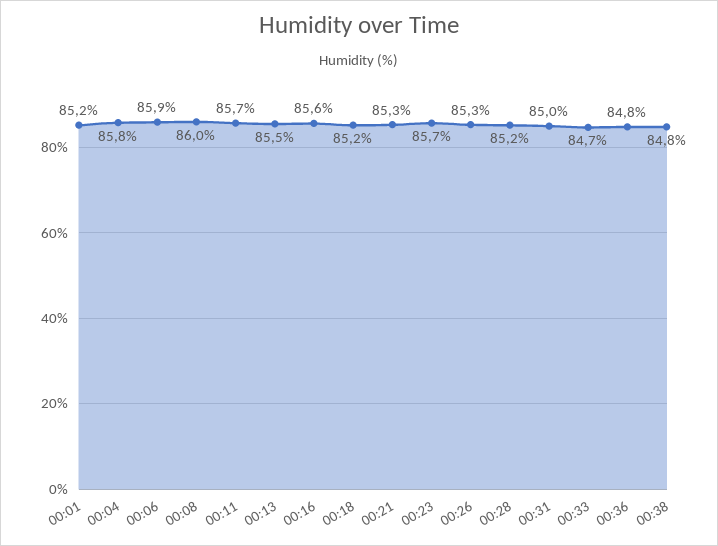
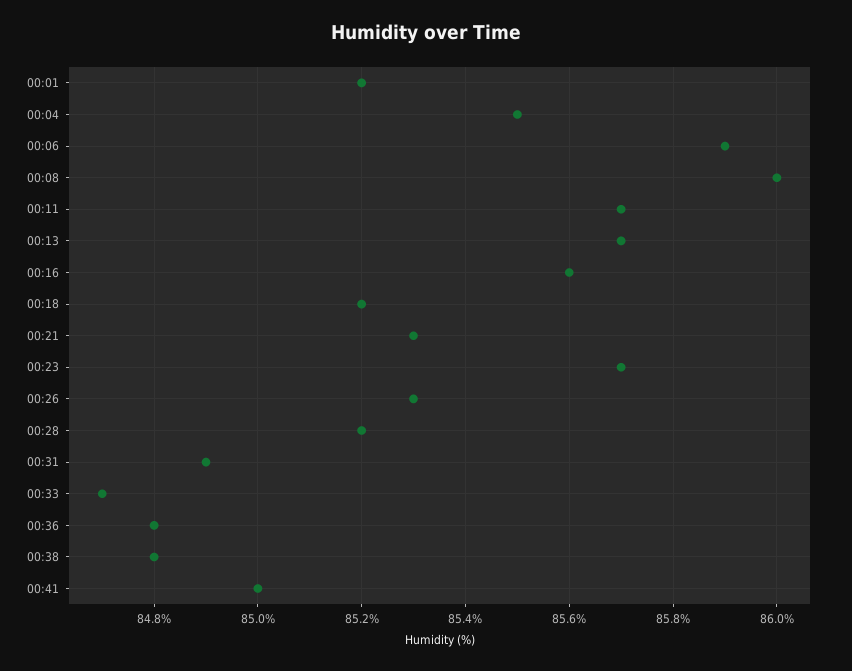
00:04: 85.8 -> 85.5
00:13: 85.5 -> 85.7
00:31: 85 -> 84.9
00:41: none -> 85

